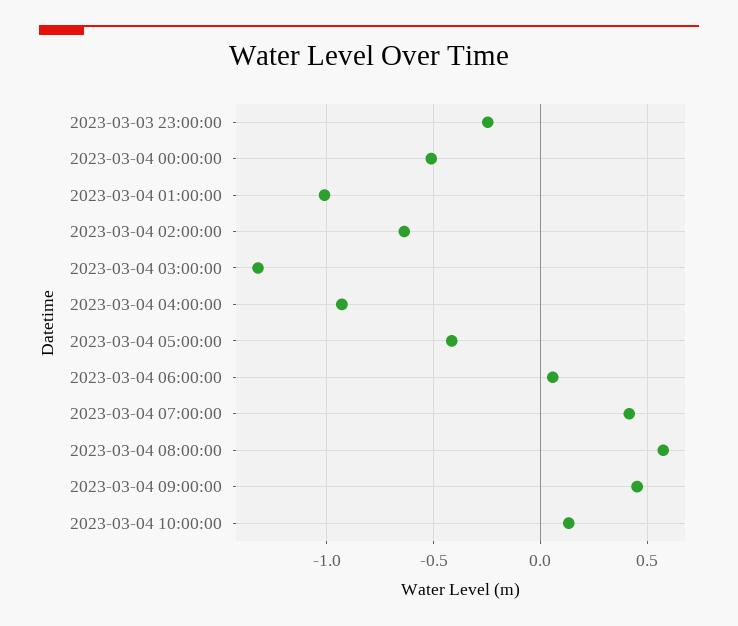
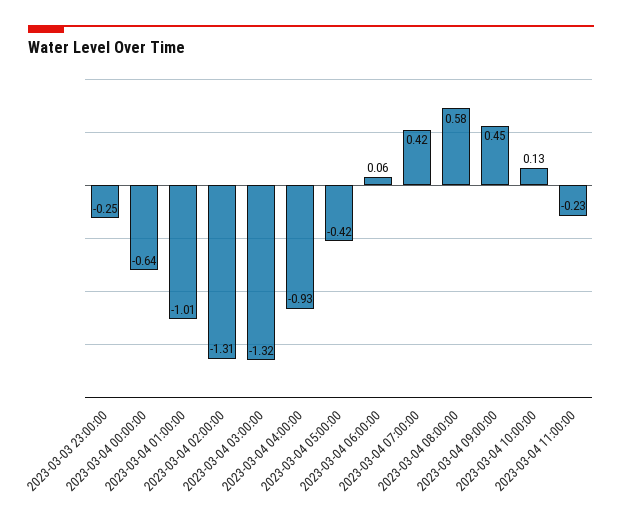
2023-03-04 00:00:00: -0.5 -> -0.64
2023-03-04 02:00:00: -0.65 -> -1.31
2023-03-04 11:00:00: none -> -0.23

